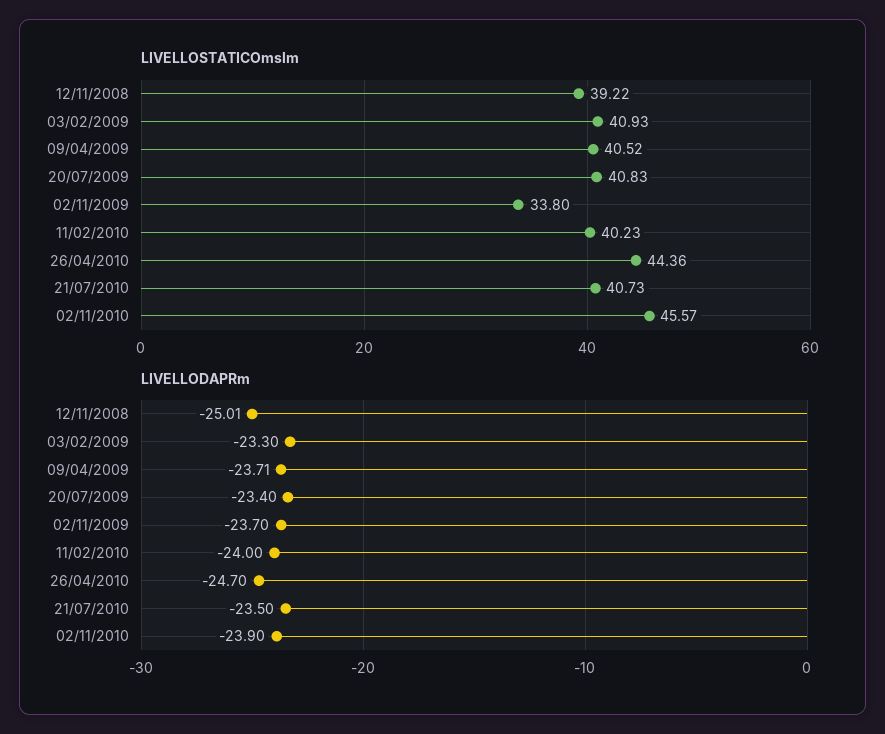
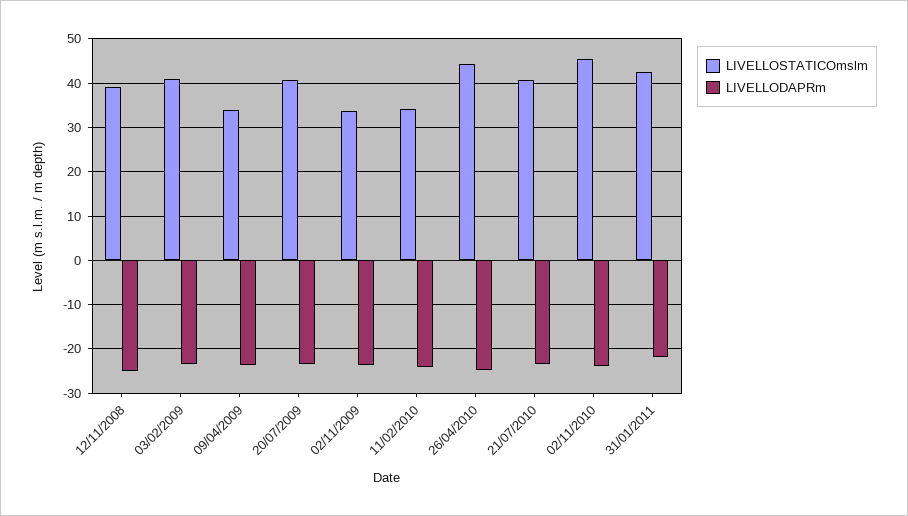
LIVELLOSTATICOmslm, 09/04/2009: 40.52 -> 34
LIVELLOSTATICOmslm, 11/02/2010: 40.23 -> 34
LIVELLOSTATICOmslm, 31/01/2011: none -> 42
LIVELLODAPRm, 31/01/2011: none -> -22

